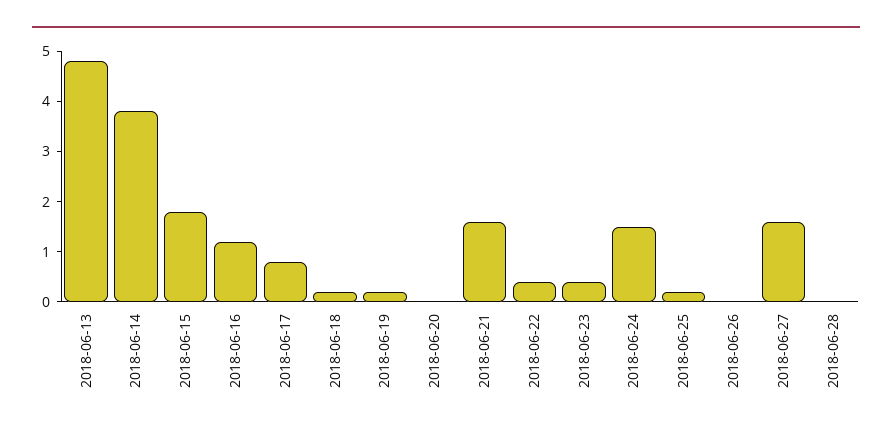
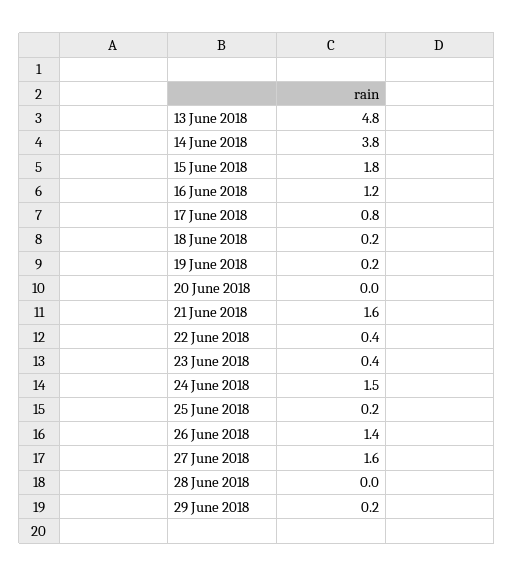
2018-06-26: 0 -> 1.4
29 June 2018: none -> 0.2

